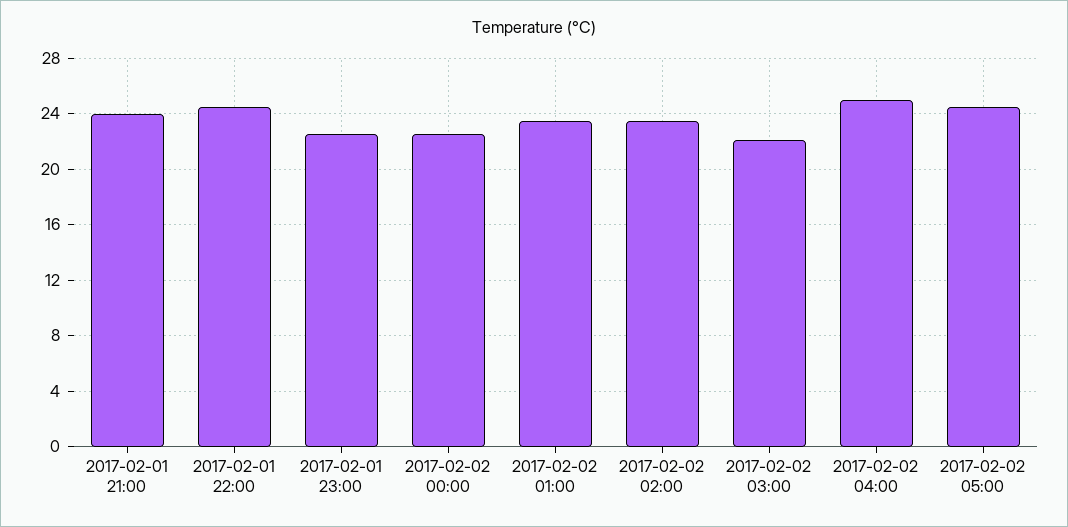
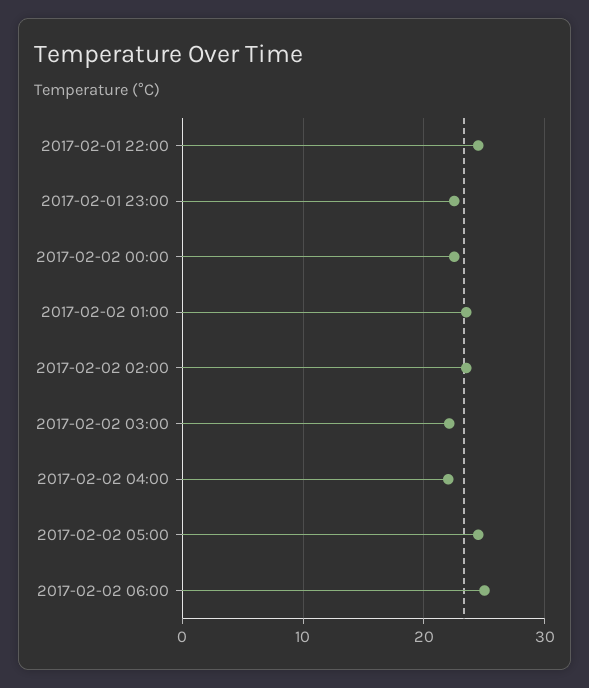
2017-02-01 21:00: 24 -> none
2017-02-02 04:00: 25 -> 22
2017-02-02 06:00: none -> 25

